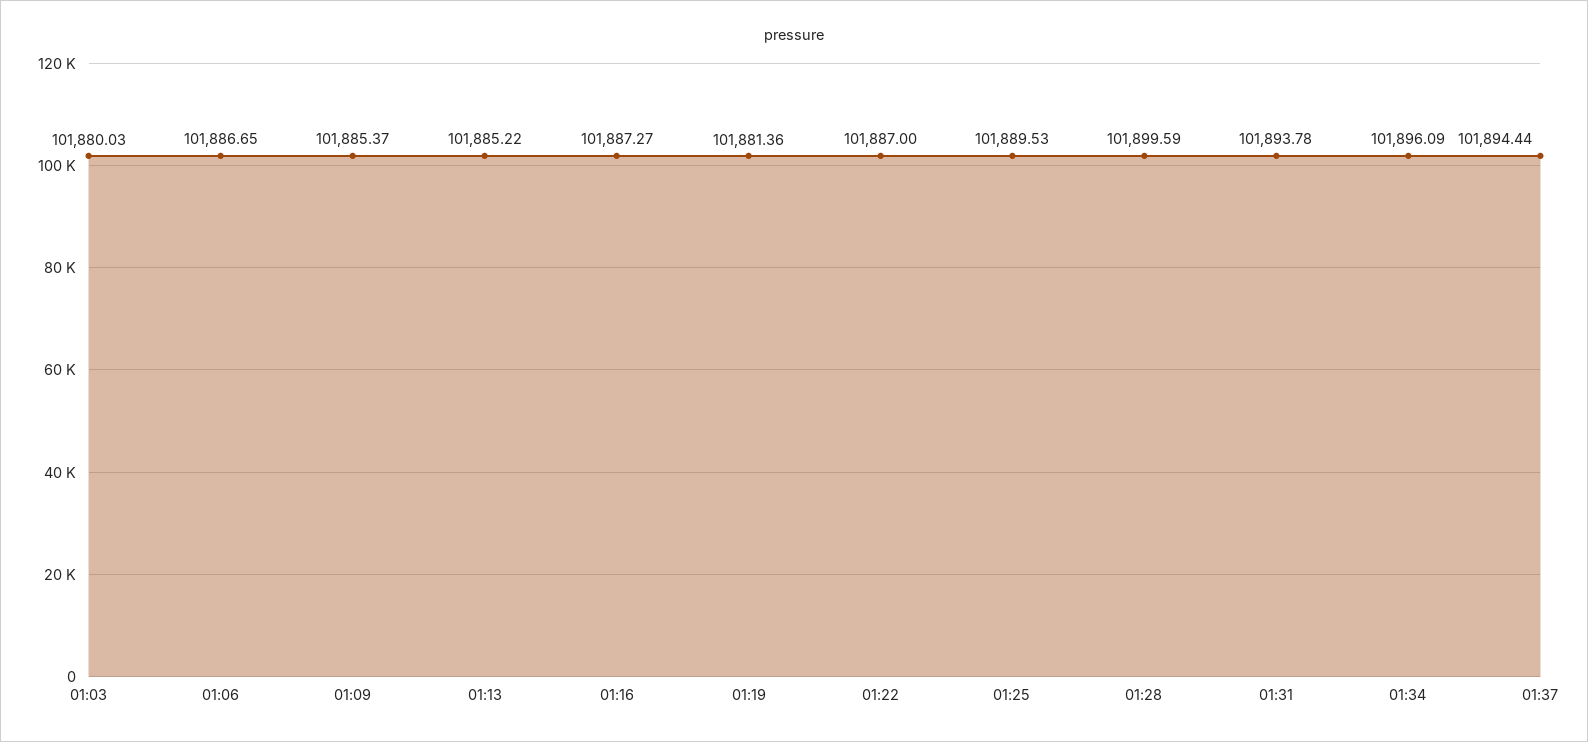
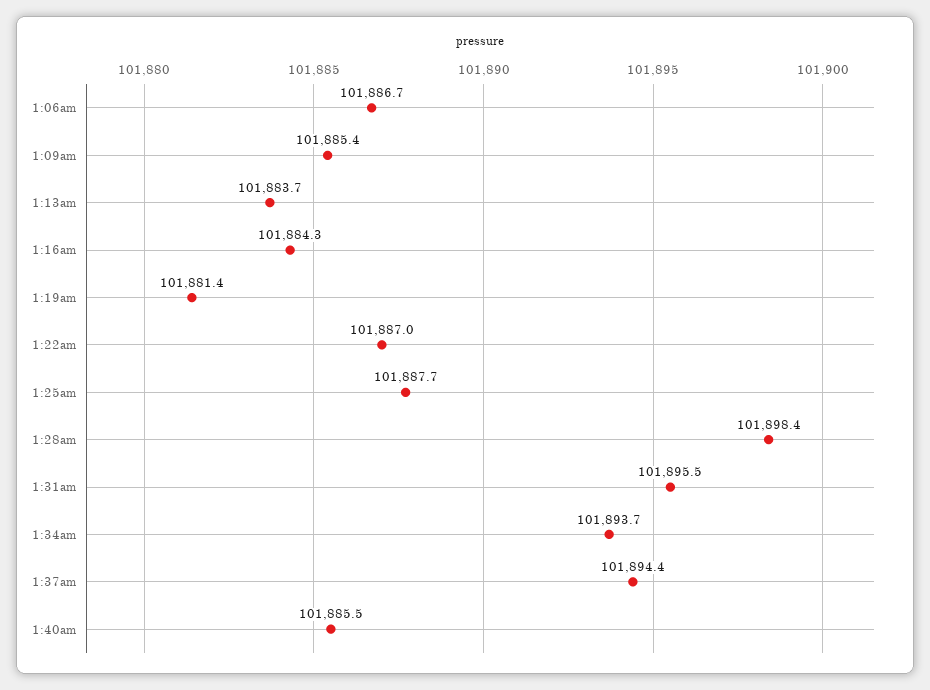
01:03: 101880.03 -> none
01:13: 101885.22 -> 101883.7
01:16: 101887.27 -> 101884.3
01:25: 101889.53 -> 101887.7
01:28: 101899.59 -> 101898.4
01:31: 101893.78 -> 101895.5
01:34: 101896.09 -> 101893.7
1:40am: none -> 101885.5

